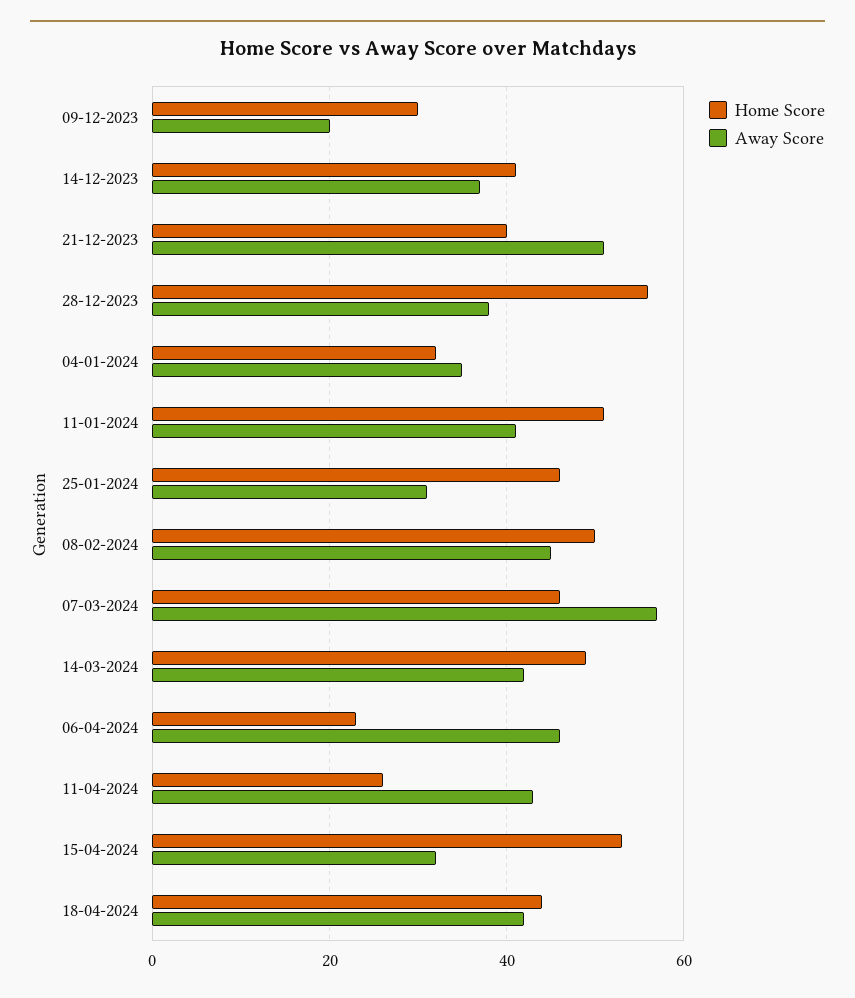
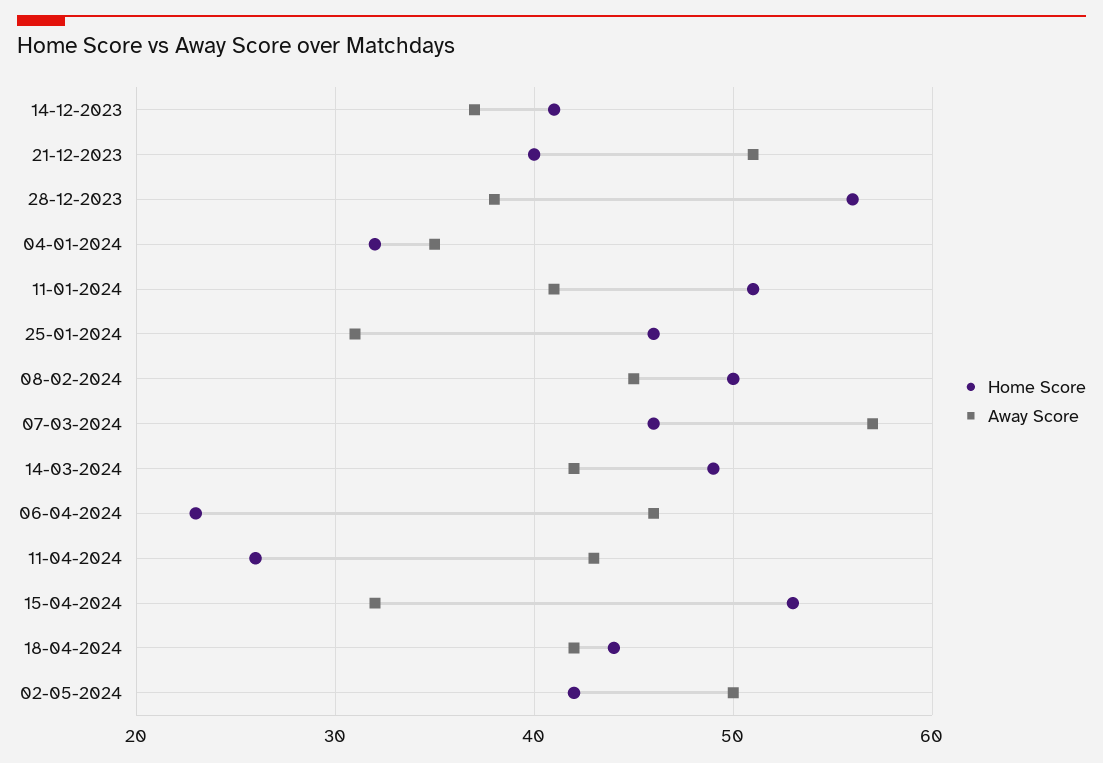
Home Score, 09-12-2023: 30 -> none
Away Score, 09-12-2023: 20 -> none
Home Score, 02-05-2024: none -> 42
Away Score, 02-05-2024: none -> 50

